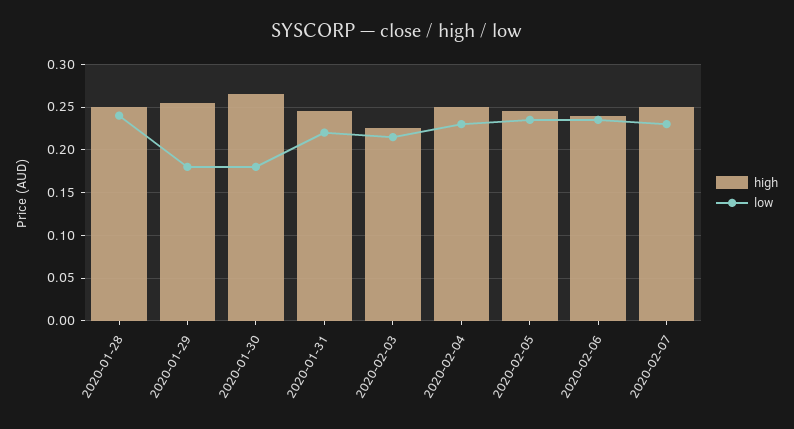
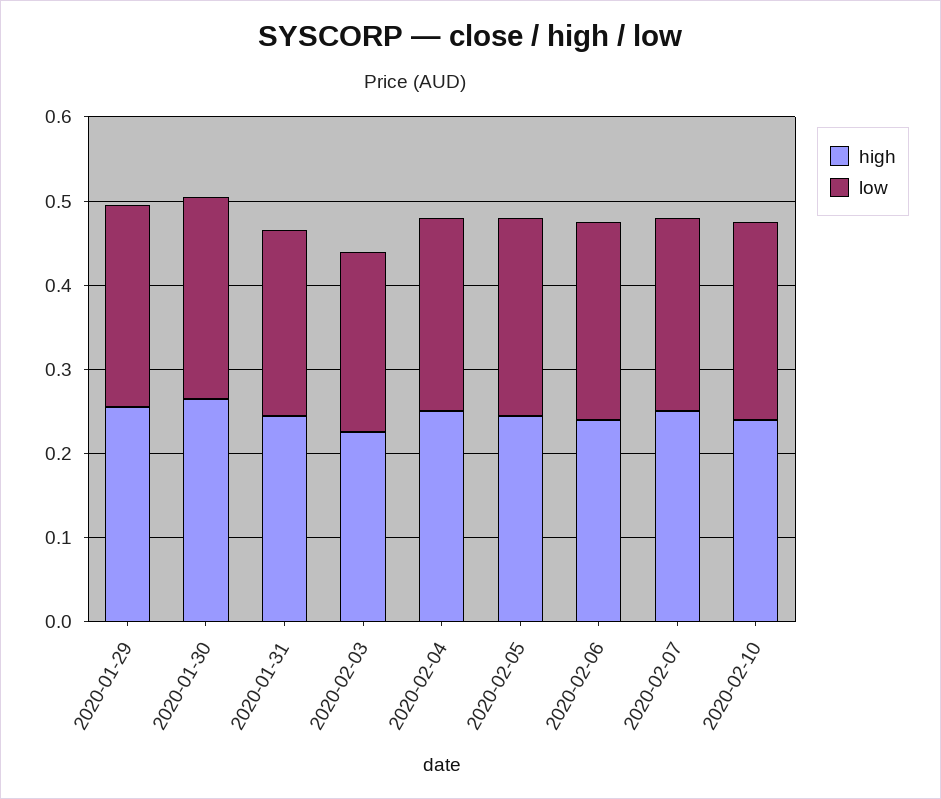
high, 2020-01-28: 0.25 -> none
low, 2020-01-28: 0.24 -> none
low, 2020-01-29: 0.18 -> 0.24
low, 2020-01-30: 0.18 -> 0.24
high, 2020-02-10: none -> 0.24
low, 2020-02-10: none -> 0.24

